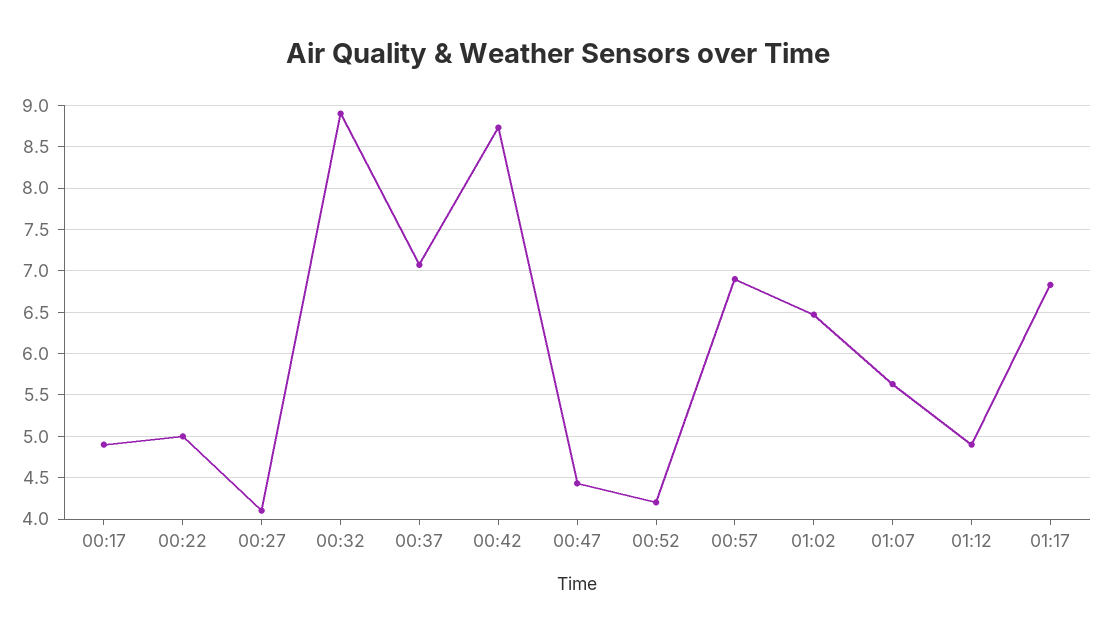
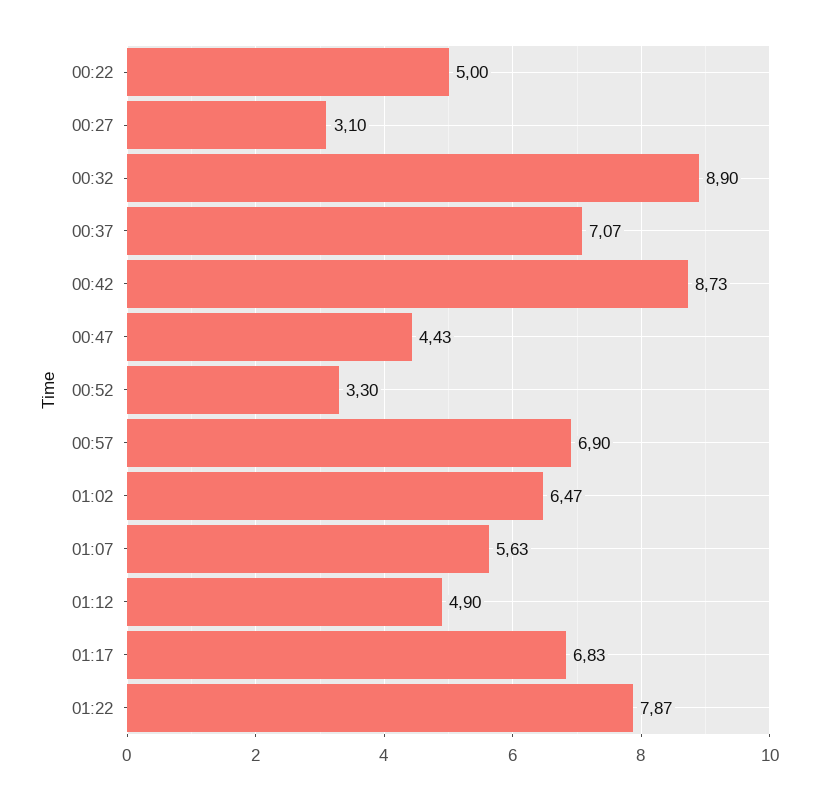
00:17: 4.9 -> none
00:27: 4.1 -> 3.1
00:52: 4.2 -> 3.3
01:22: none -> 7.87

